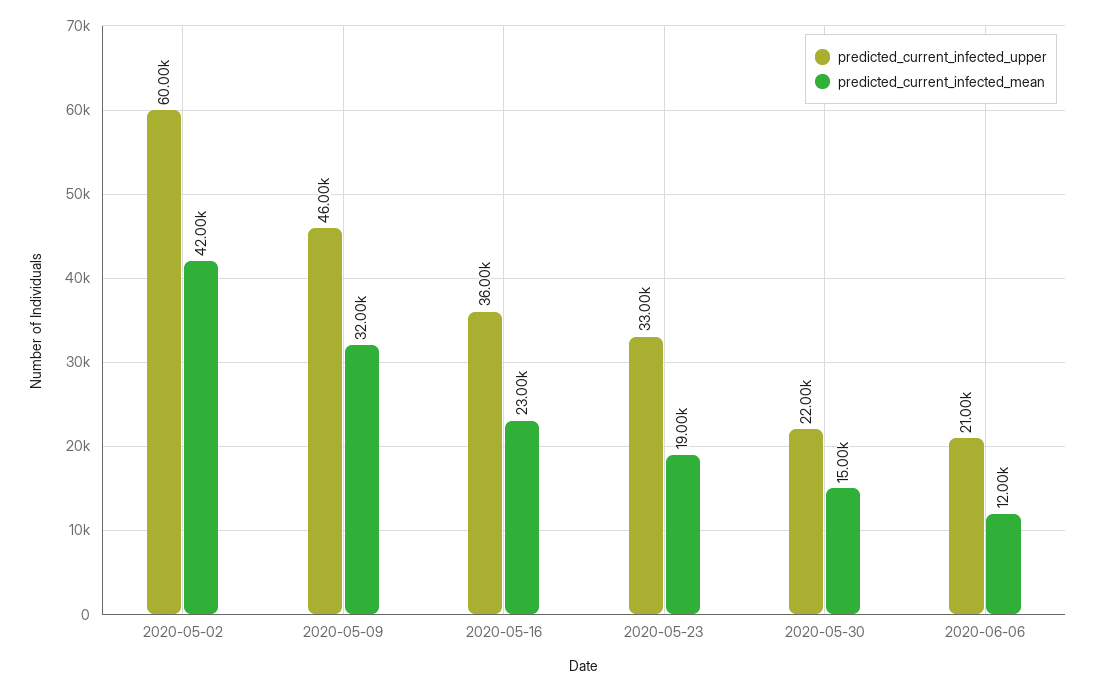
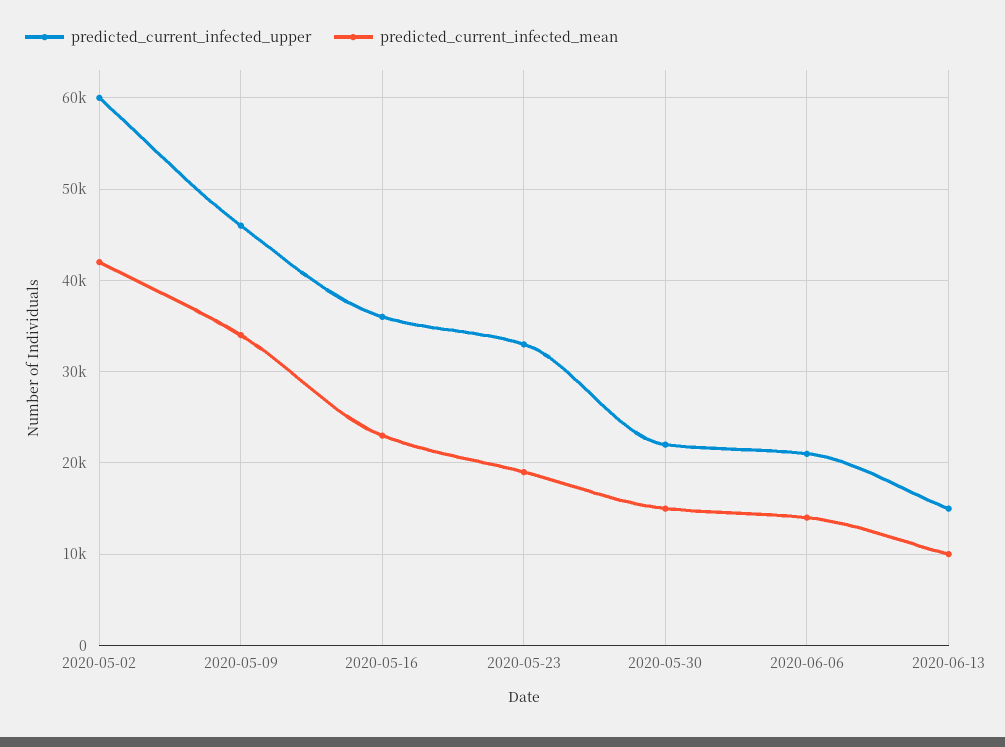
predicted_current_infected_mean, 2020-05-09: 32000 -> 34000
predicted_current_infected_mean, 2020-06-06: 12000 -> 14000
predicted_current_infected_upper, 2020-06-13: none -> 15000
predicted_current_infected_mean, 2020-06-13: none -> 10000

